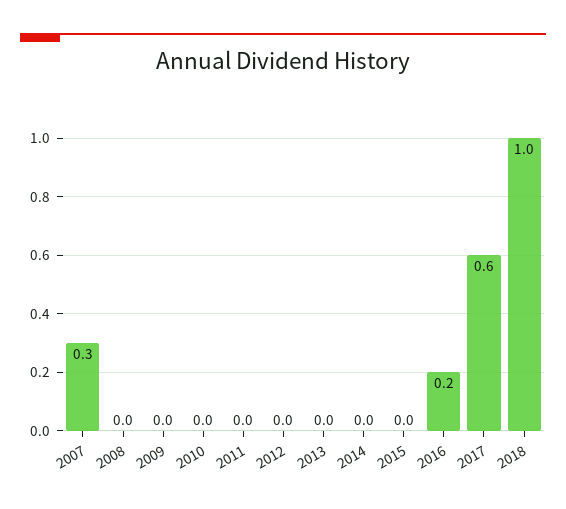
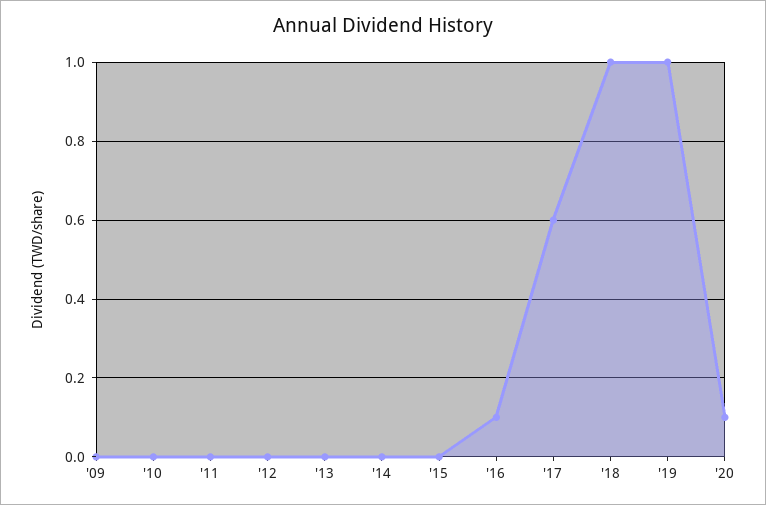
2007: 0.3 -> none
2008: 0 -> none
2016: 0.2 -> 0.1
'19: none -> 1
'20: none -> 0.1

